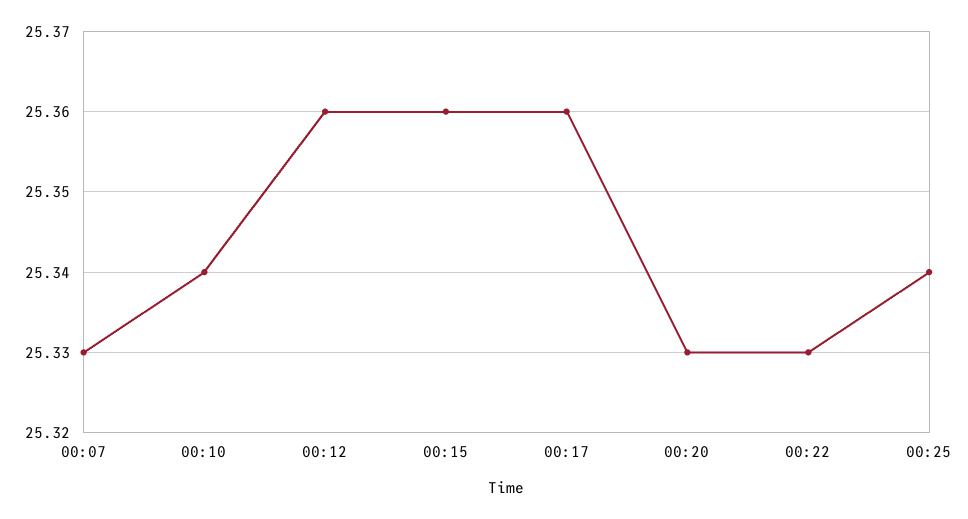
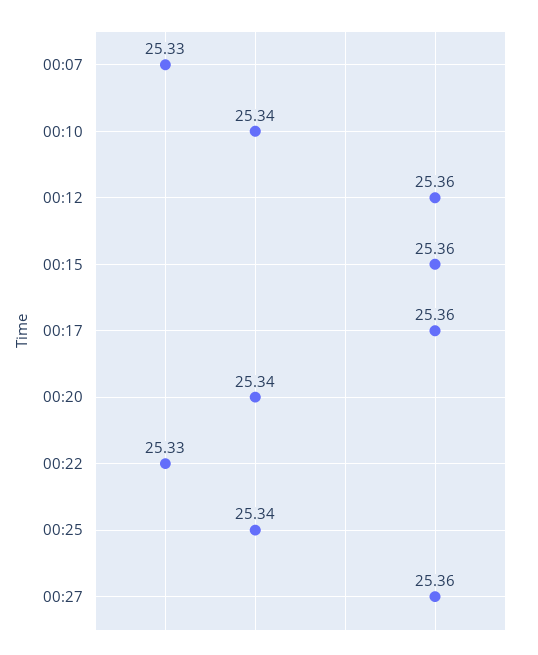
00:20: 25.33 -> 25.34
00:27: none -> 25.36

